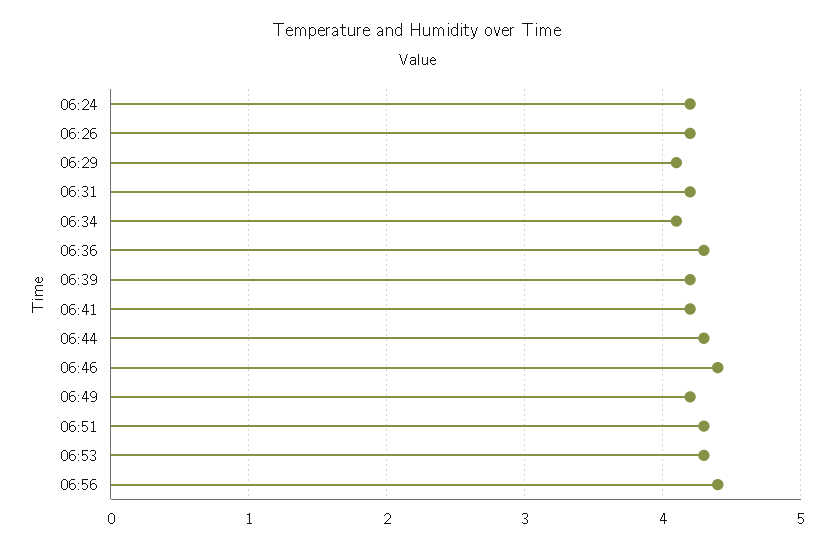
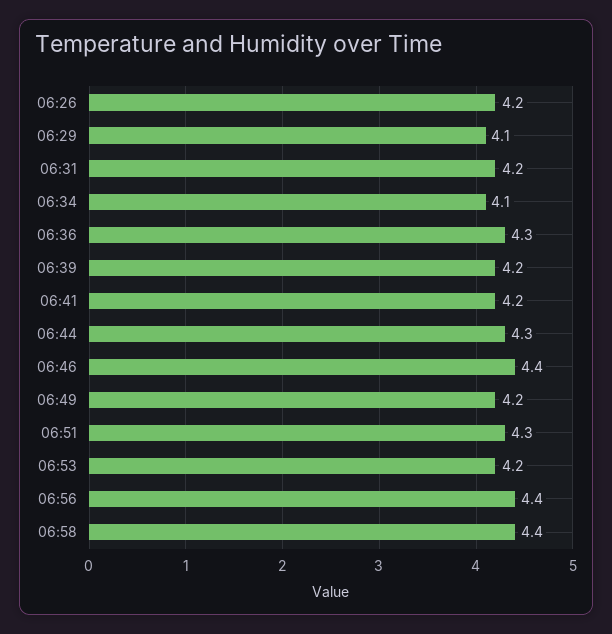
06:24: 4.2 -> none
06:53: 4.3 -> 4.2
06:58: none -> 4.4

